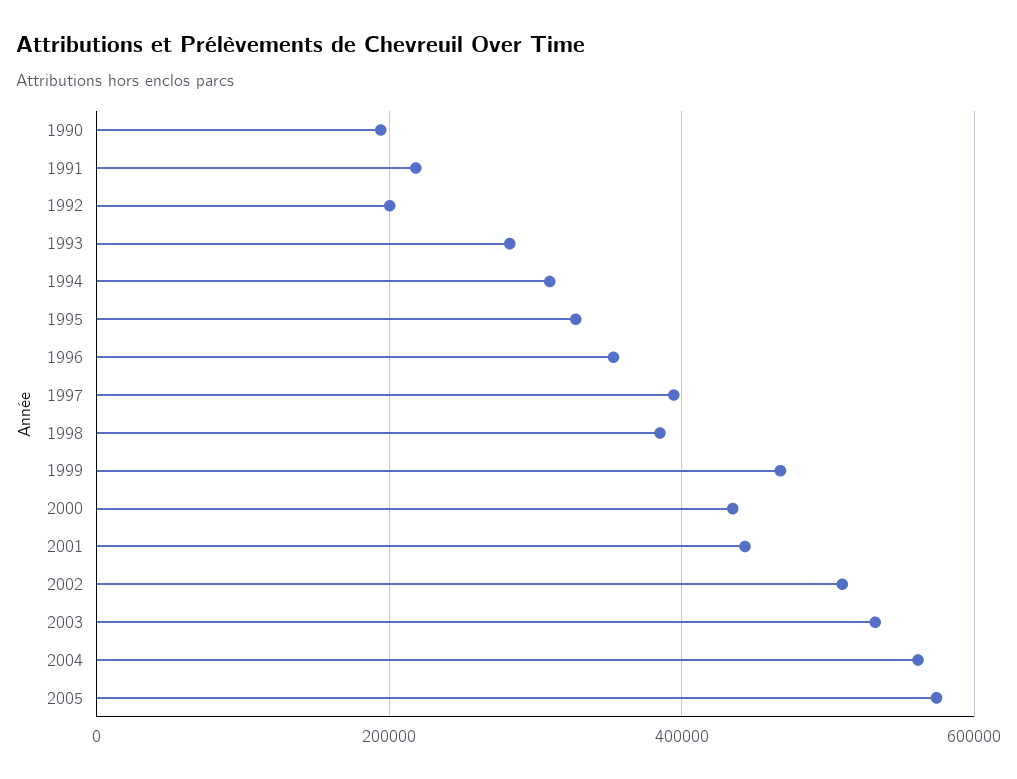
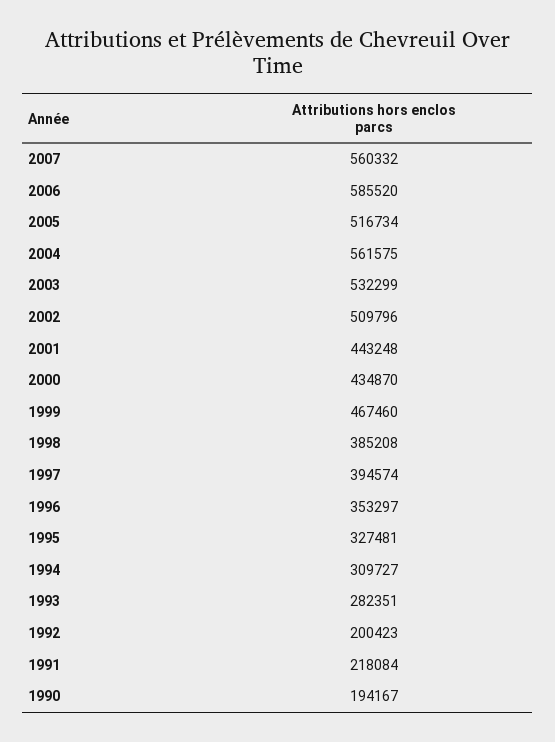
2005: 580000 -> 516734
2007: none -> 560332
2006: none -> 585520

